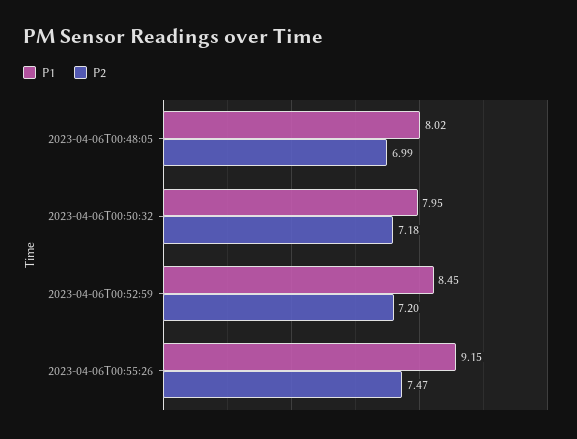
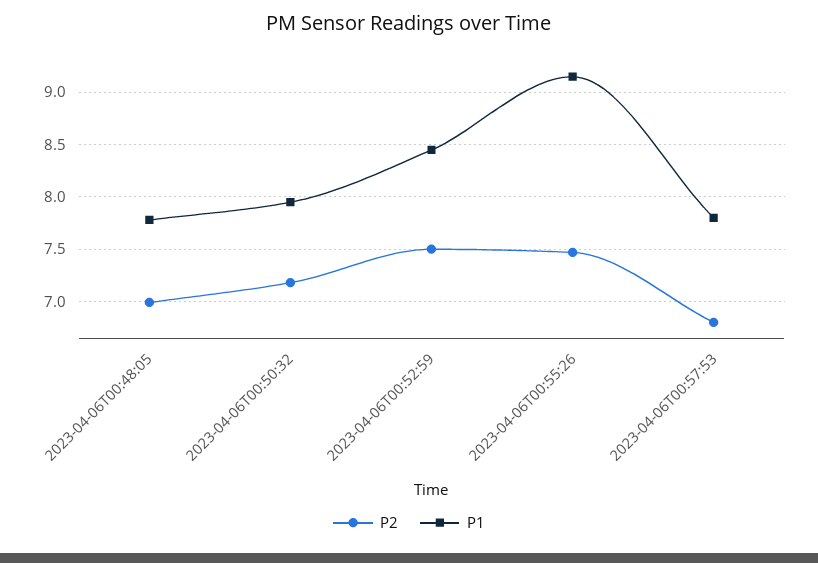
P1, 2023-04-06T00:48:05: 8.02 -> 7.8
P2, 2023-04-06T00:52:59: 7.2 -> 7.5
P2, 2023-04-06T00:57:53: none -> 6.8
P1, 2023-04-06T00:57:53: none -> 7.8

